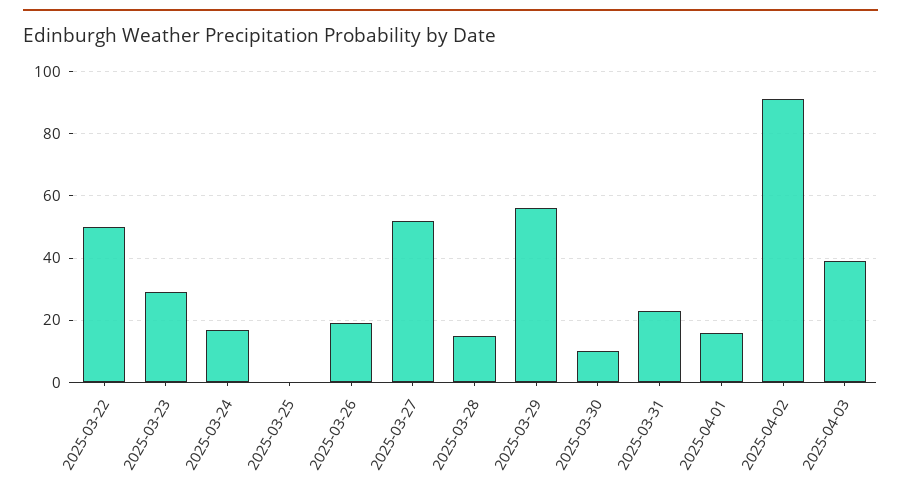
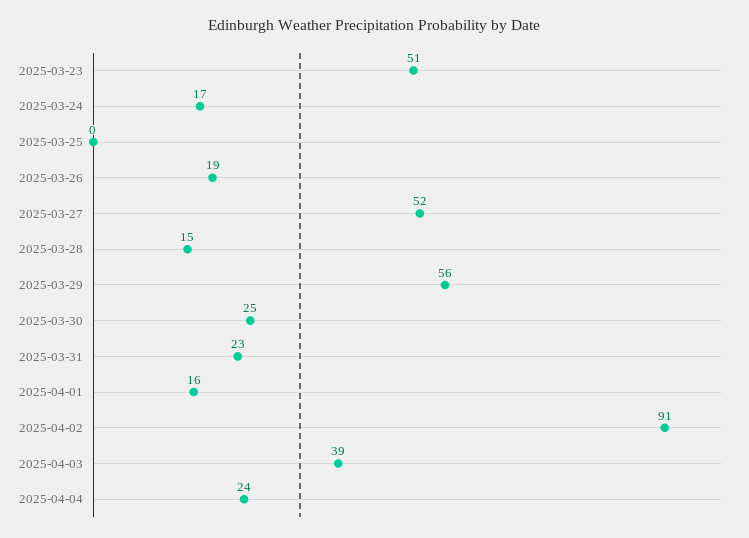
2025-03-22: 50 -> none
2025-03-23: 30 -> 51
2025-03-30: 10 -> 25
2025-04-04: none -> 24

